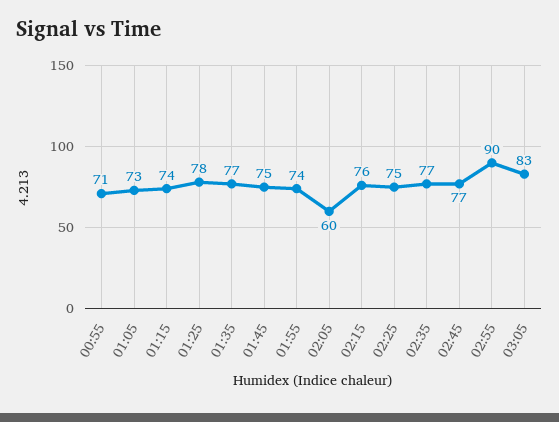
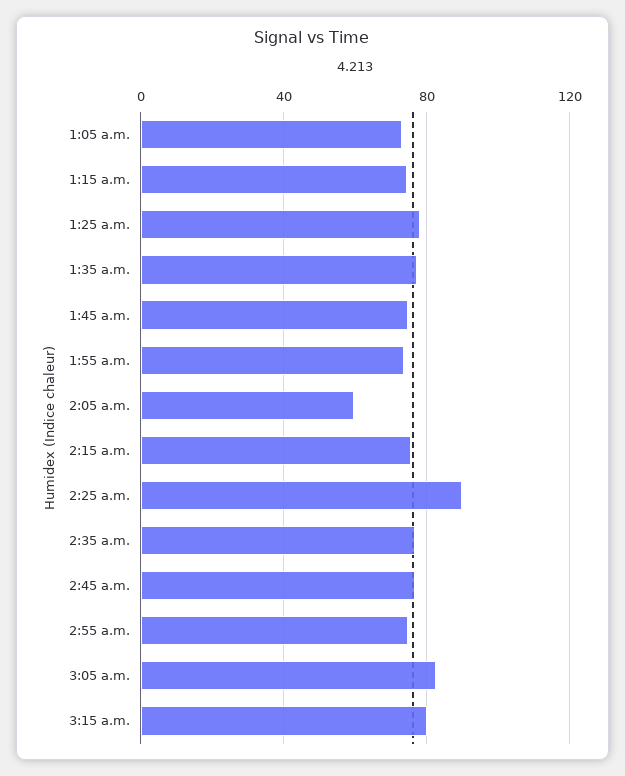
00:55: 71 -> none
02:25: 75 -> 90
02:55: 90 -> 75
3:15 a.m.: none -> 80

